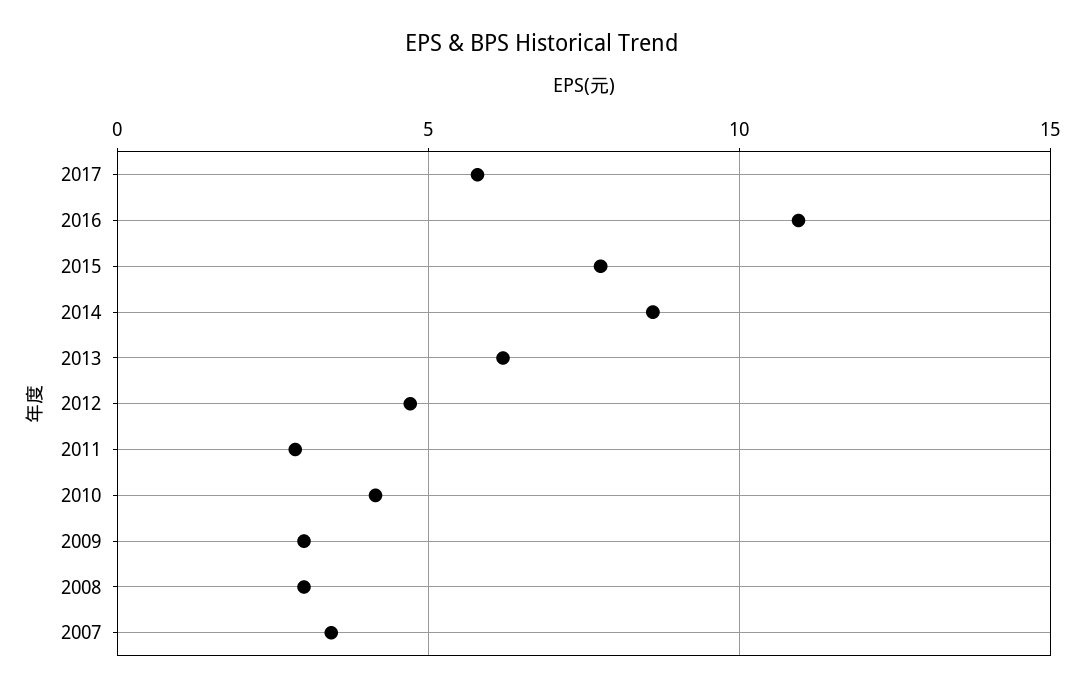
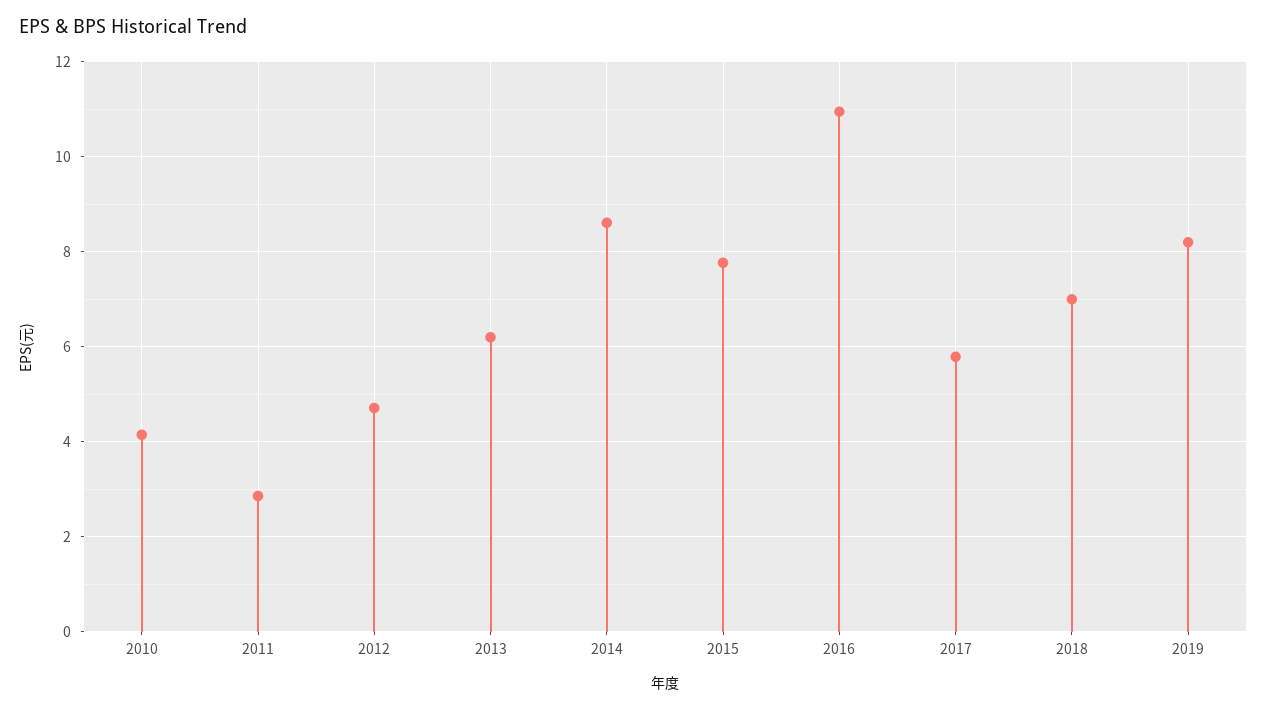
2009: 3 -> none
2008: 3 -> none
2007: 3.5 -> none
2018: none -> 7
2019: none -> 8.2

